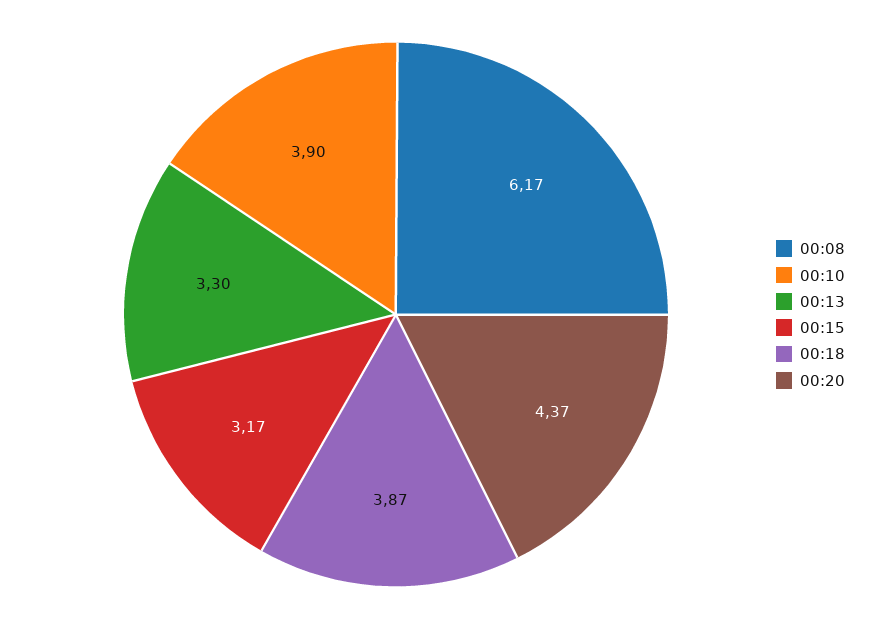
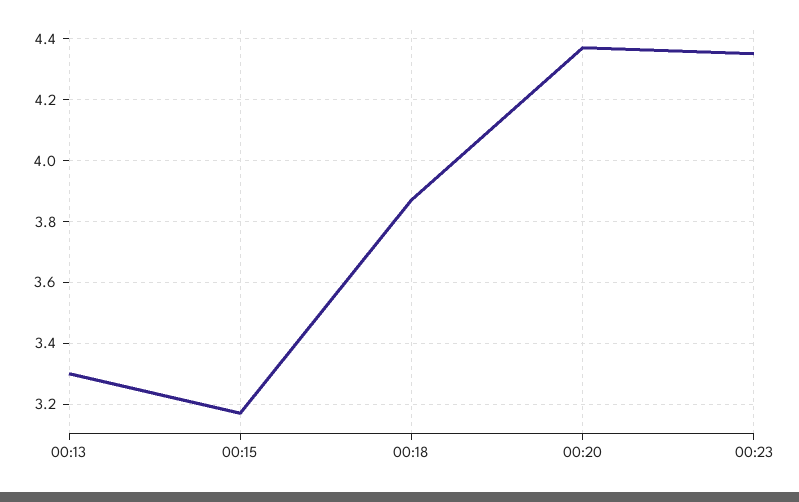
00:08: 6.17 -> none
00:10: 3.9 -> none
00:23: none -> 4.35

